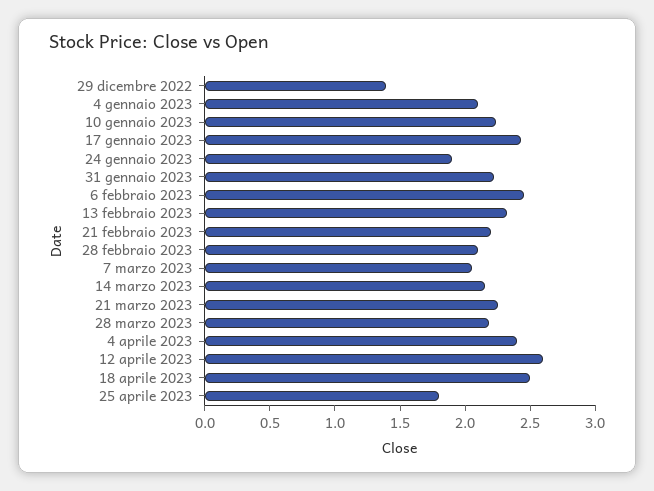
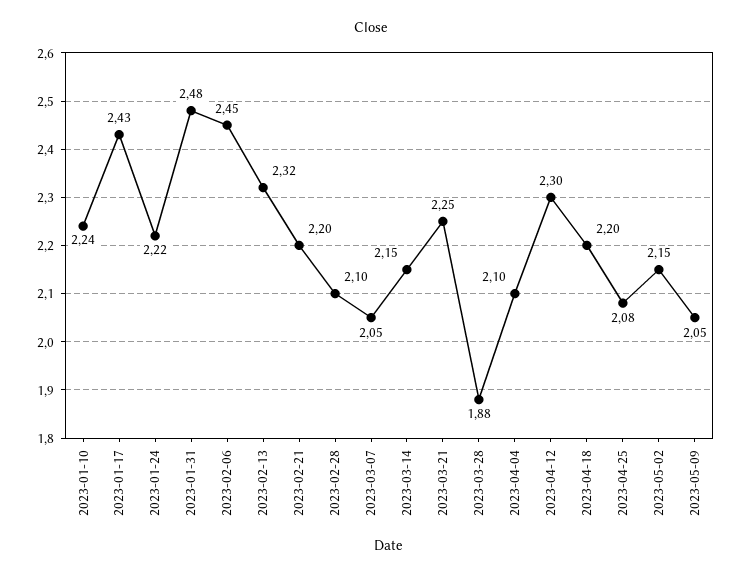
29 dicembre 2022: 1.4 -> none
4 gennaio 2023: 2.1 -> none
24 gennaio 2023: 1.9 -> 2.22
31 gennaio 2023: 2.2 -> 2.48
28 marzo 2023: 2.2 -> 1.88
4 aprile 2023: 2.4 -> 2.1
12 aprile 2023: 2.6 -> 2.3
18 aprile 2023: 2.5 -> 2.2
25 aprile 2023: 1.8 -> 2.08
2023-05-02: none -> 2.15
2023-05-09: none -> 2.05

